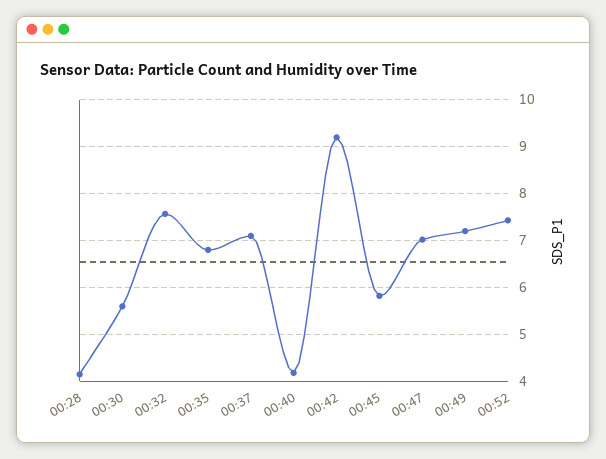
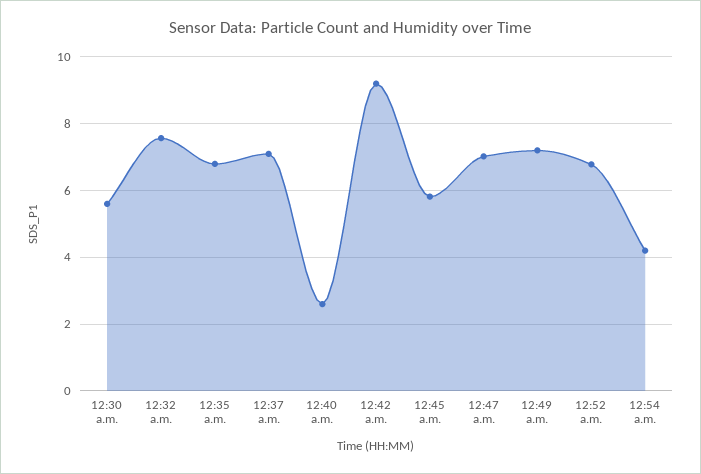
00:28: 4.2 -> none
00:40: 4.2 -> 2.6
00:52: 7.4 -> 6.8
12:54 a.m.: none -> 4.2

